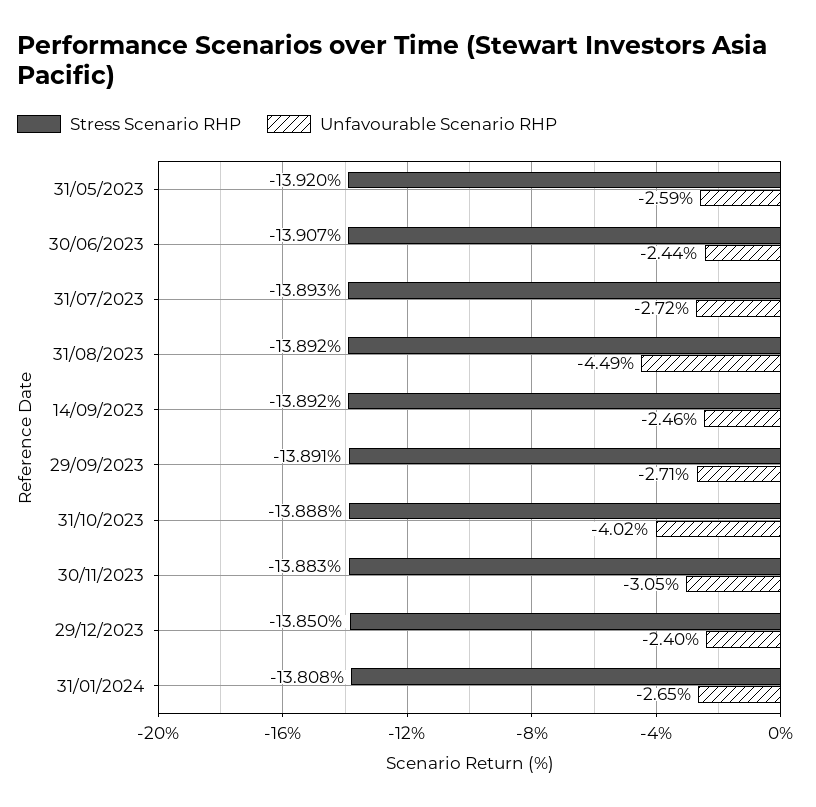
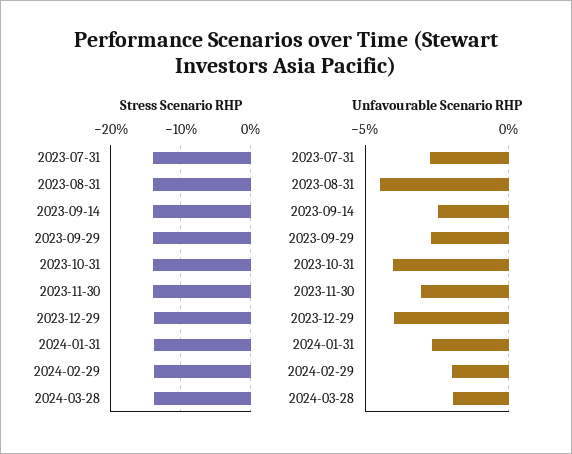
Stress Scenario RHP, 31/05/2023: -13.92 -> none
Unfavourable Scenario RHP, 31/05/2023: -2.59 -> none
Stress Scenario RHP, 30/06/2023: -13.907 -> none
Unfavourable Scenario RHP, 30/06/2023: -2.44 -> none
Unfavourable Scenario RHP, 29/12/2023: -2.4 -> -4
Stress Scenario RHP, 2024-02-29: none -> -14
Stress Scenario RHP, 2024-03-28: none -> -14
Unfavourable Scenario RHP, 2024-02-29: none -> -2
Unfavourable Scenario RHP, 2024-03-28: none -> -2

